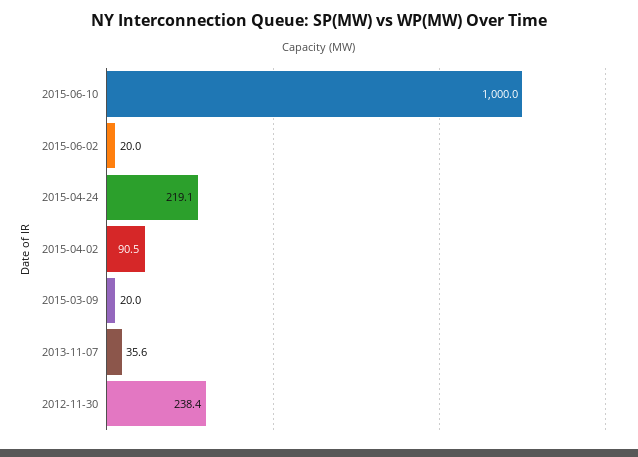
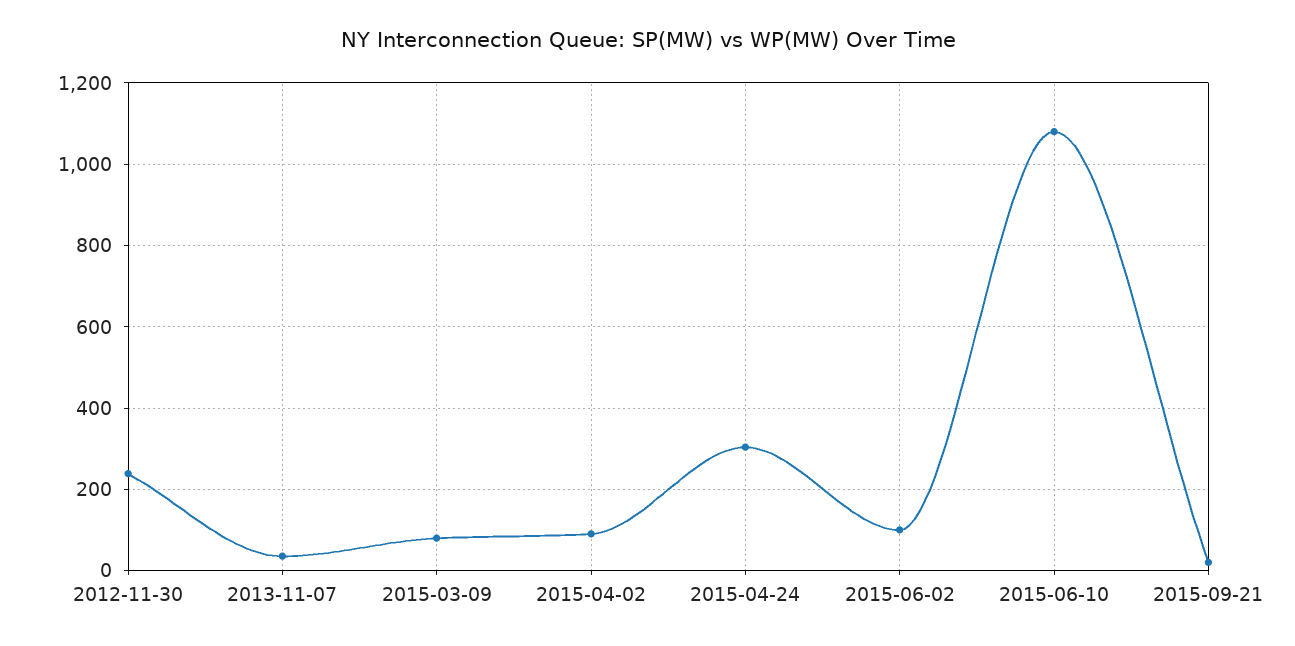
2015-06-10: 1000 -> 1080
2015-06-02: 20 -> 100
2015-04-24: 219.1 -> 300
2015-03-09: 20 -> 80
2015-09-21: none -> 20

